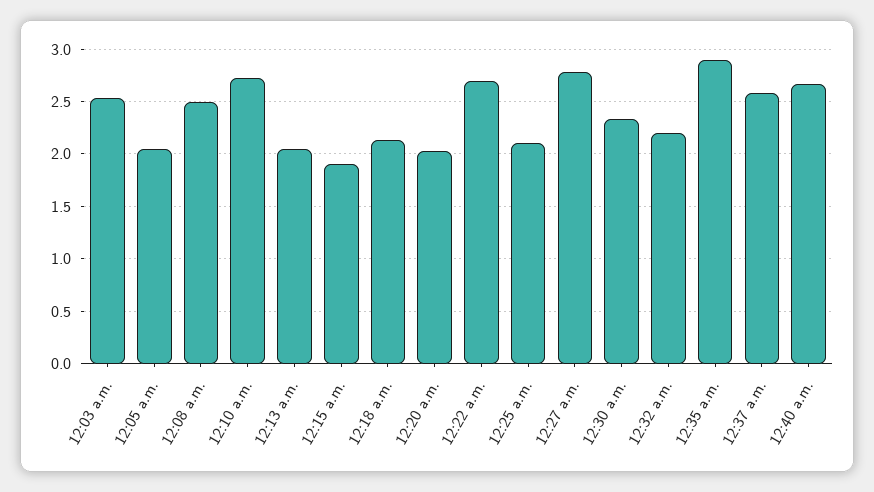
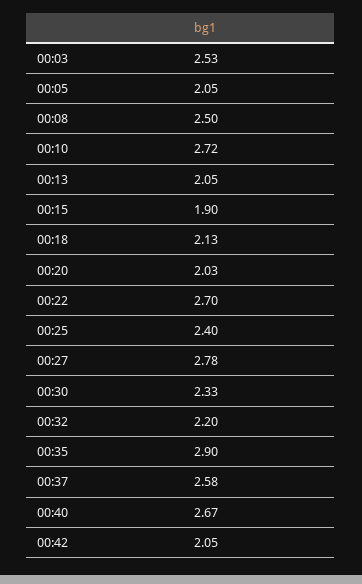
12:25 a.m.: 2.1 -> 2.4
00:42: none -> 2.05

